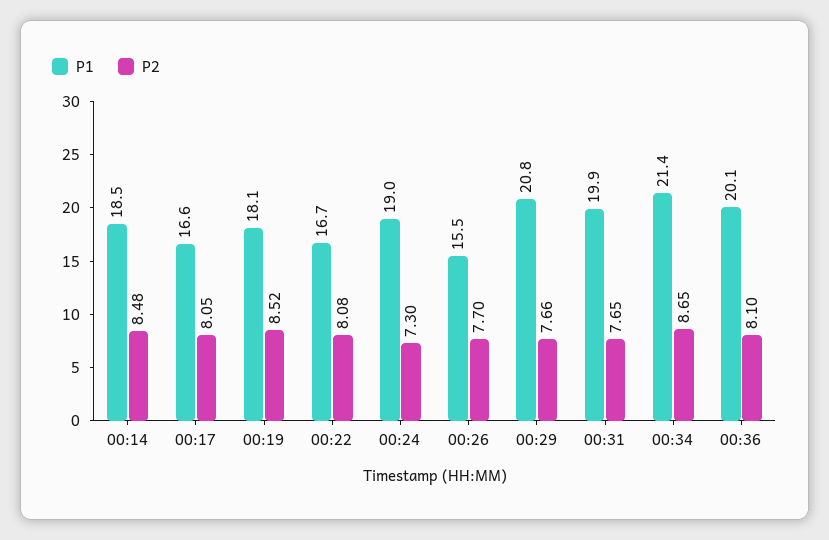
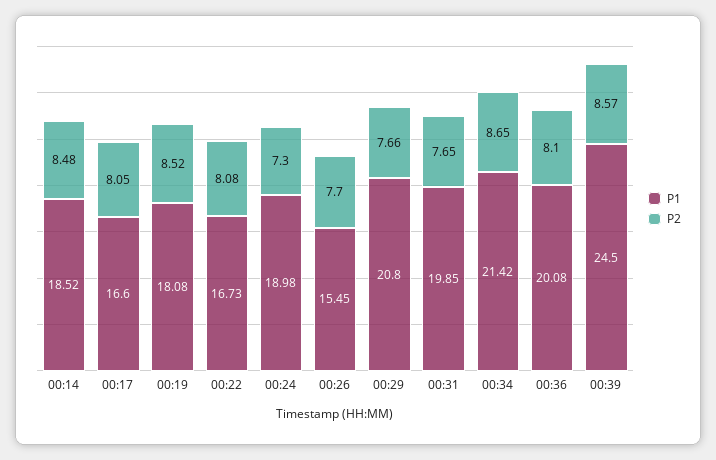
P1, 00:39: none -> 24.5
P2, 00:39: none -> 8.57

